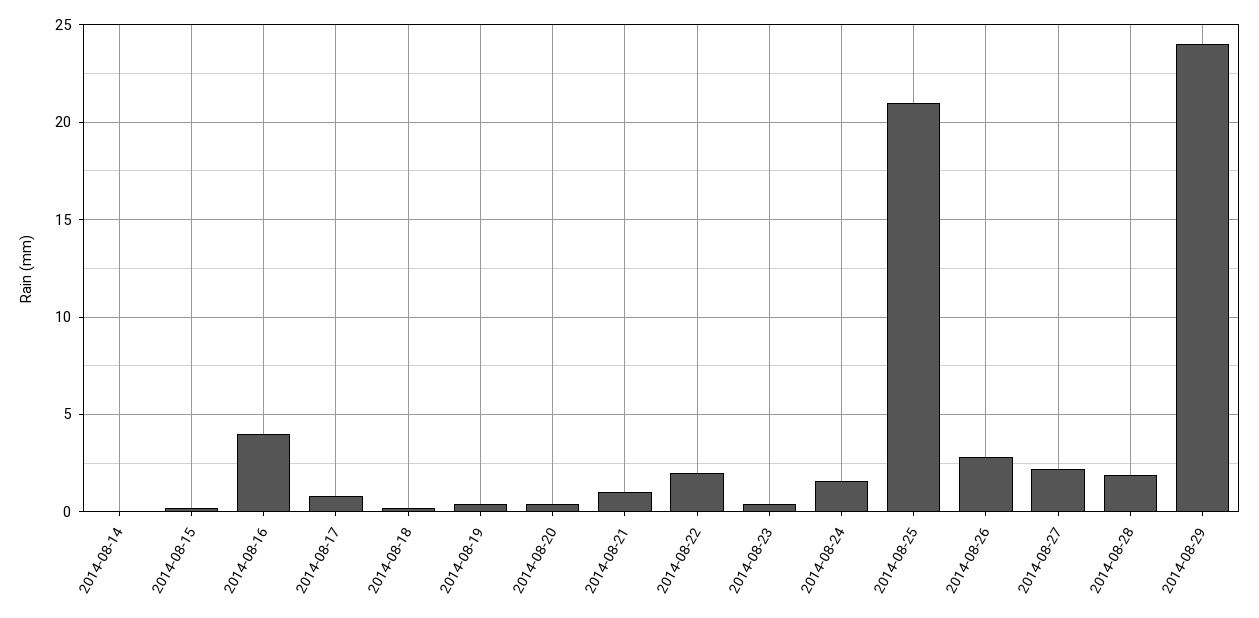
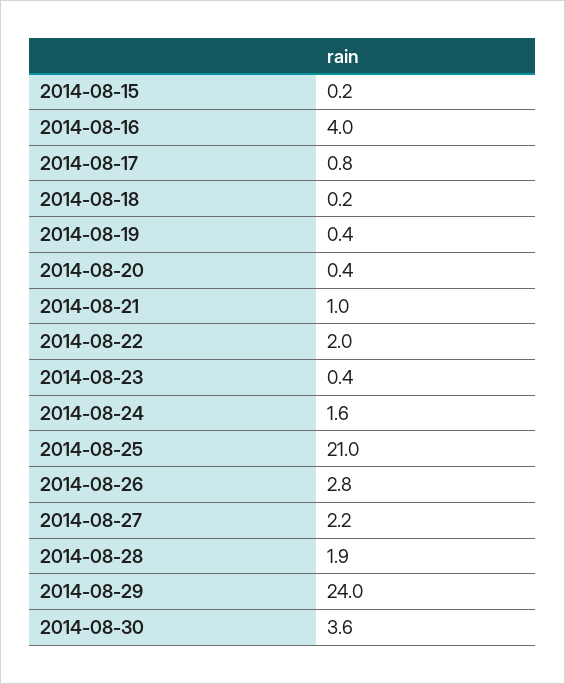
2014-08-14: 0 -> none
2014-08-30: none -> 3.6

